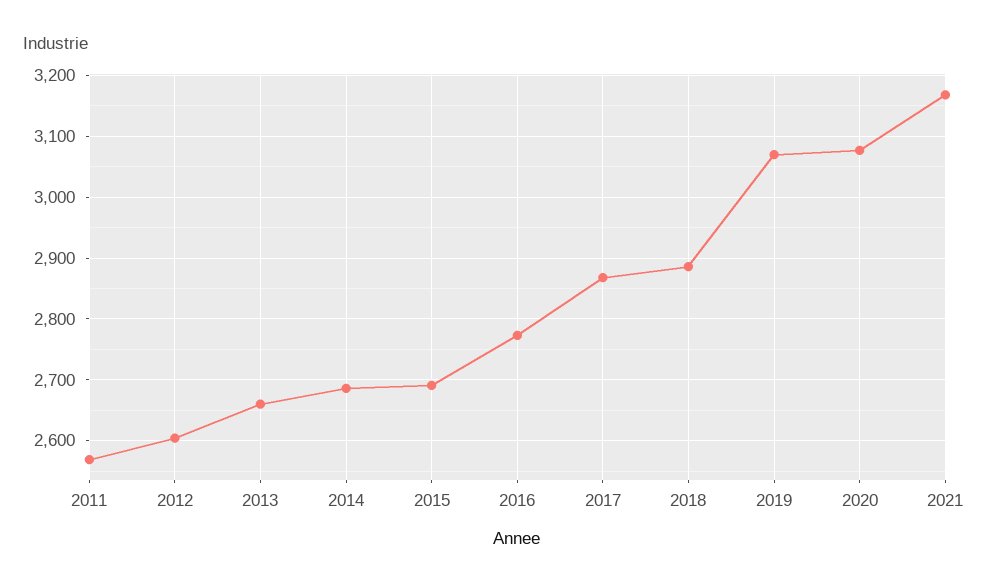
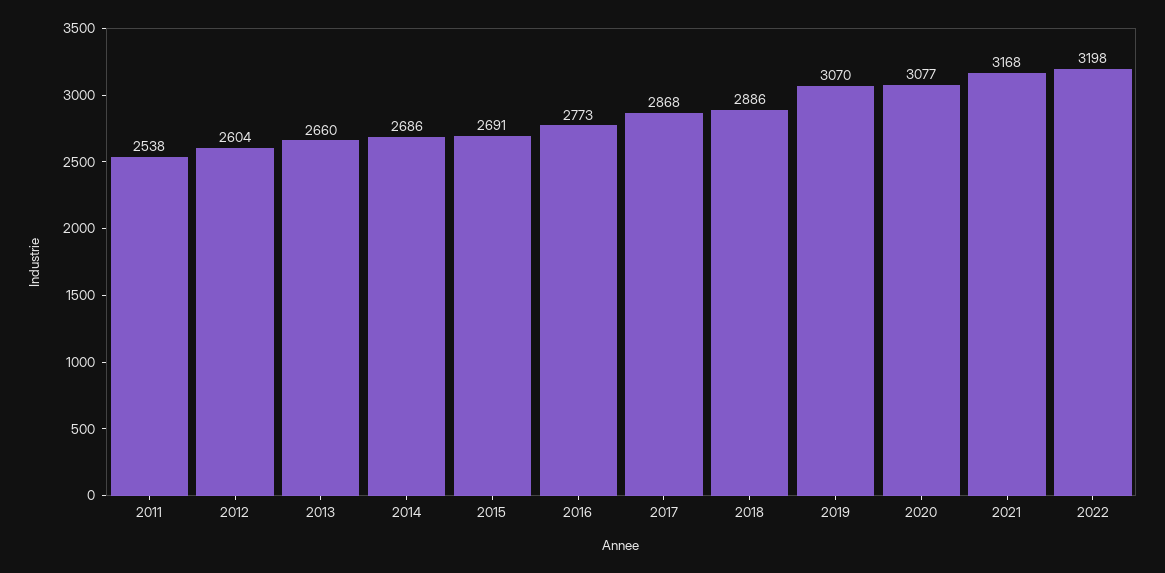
2011: 2570 -> 2538
2022: none -> 3198

